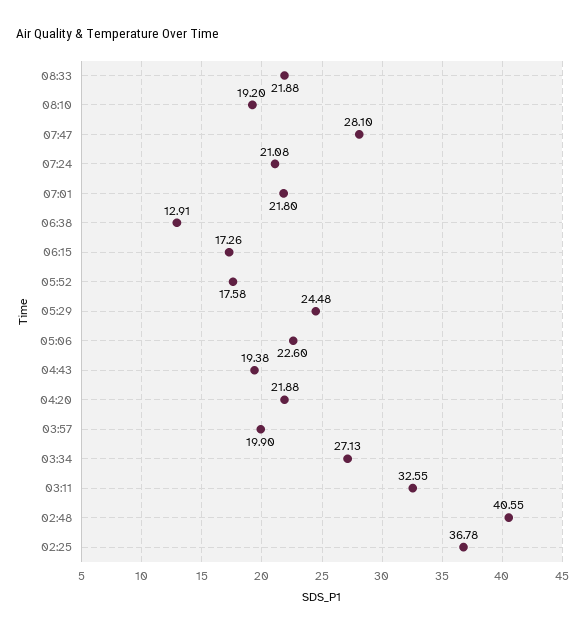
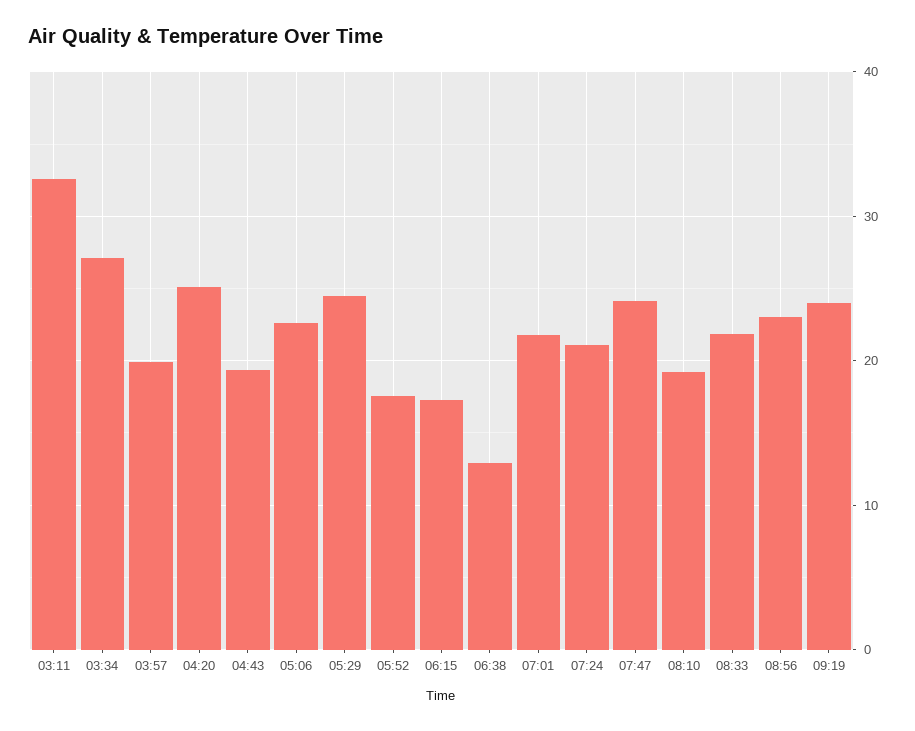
07:47: 28.1 -> 24
04:20: 21.88 -> 25
02:48: 40.55 -> none
02:25: 36.78 -> none
08:56: none -> 23
09:19: none -> 24

